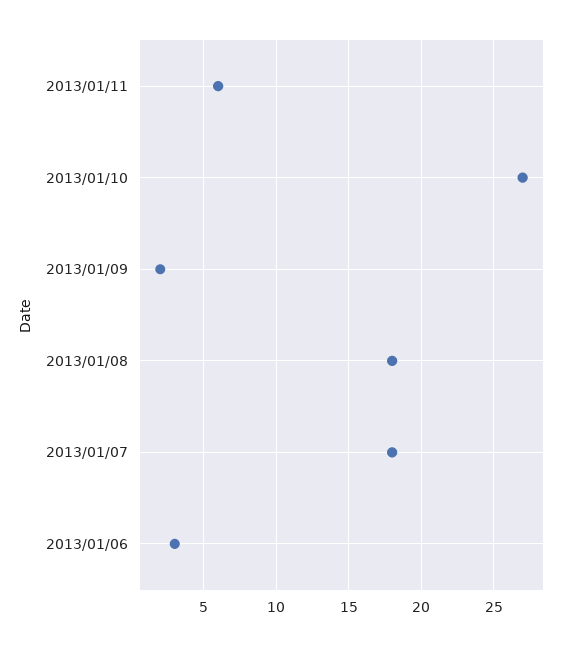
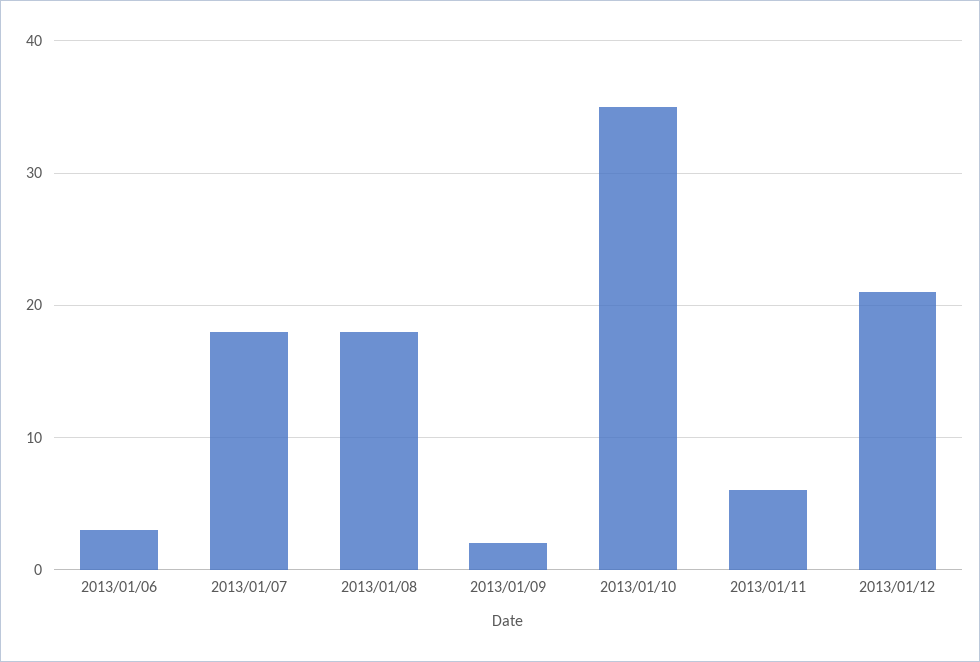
2013/01/10: 27 -> 35
2013/01/12: none -> 21

